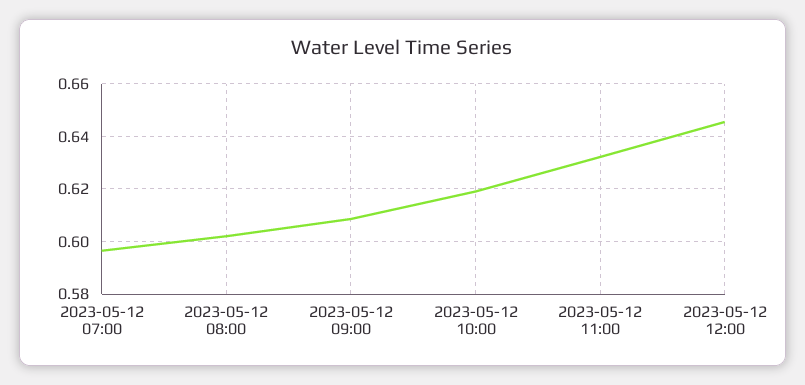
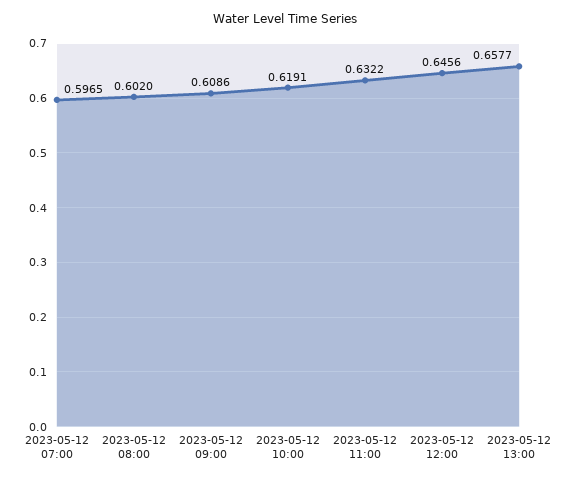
2023-05-12 13:00: none -> 0.6577

